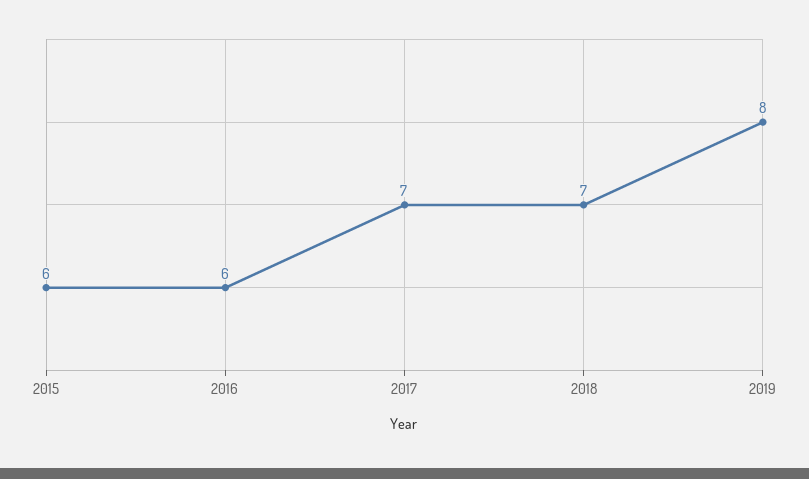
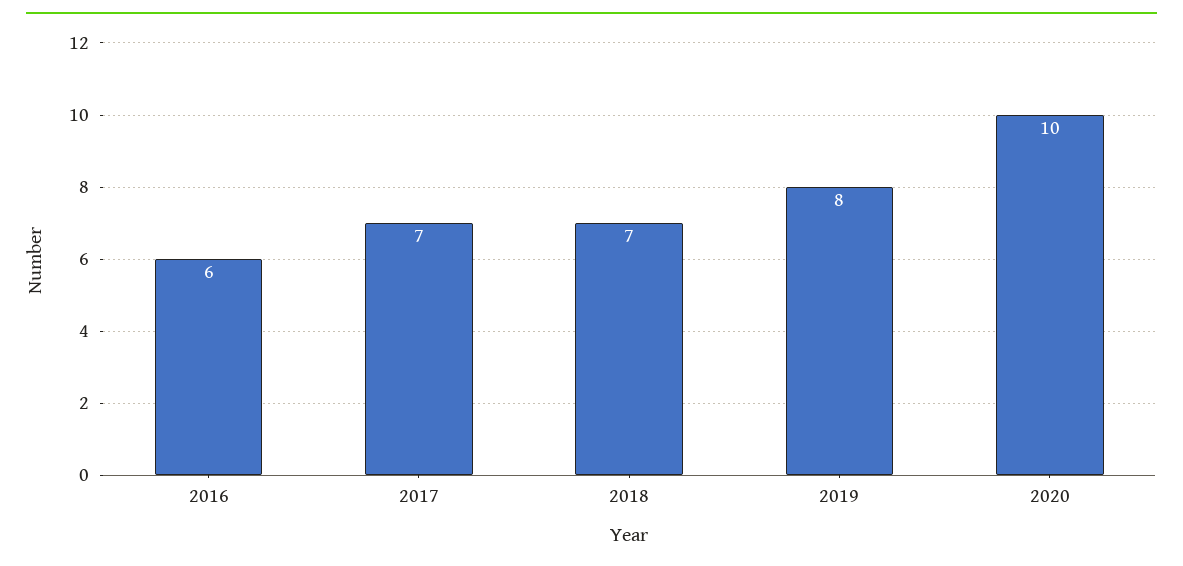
2015: 6 -> none
2020: none -> 10

